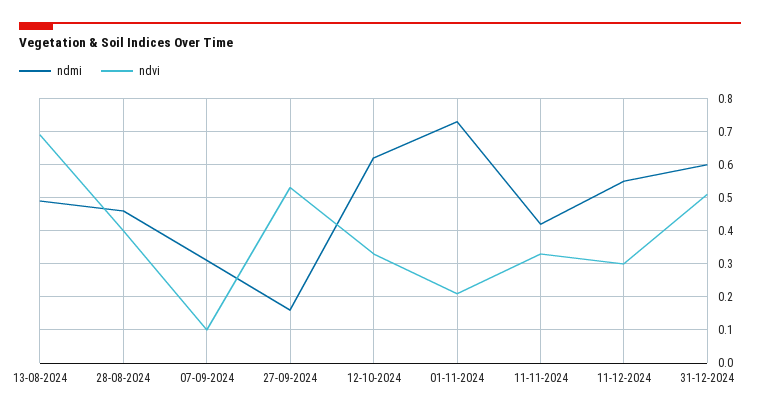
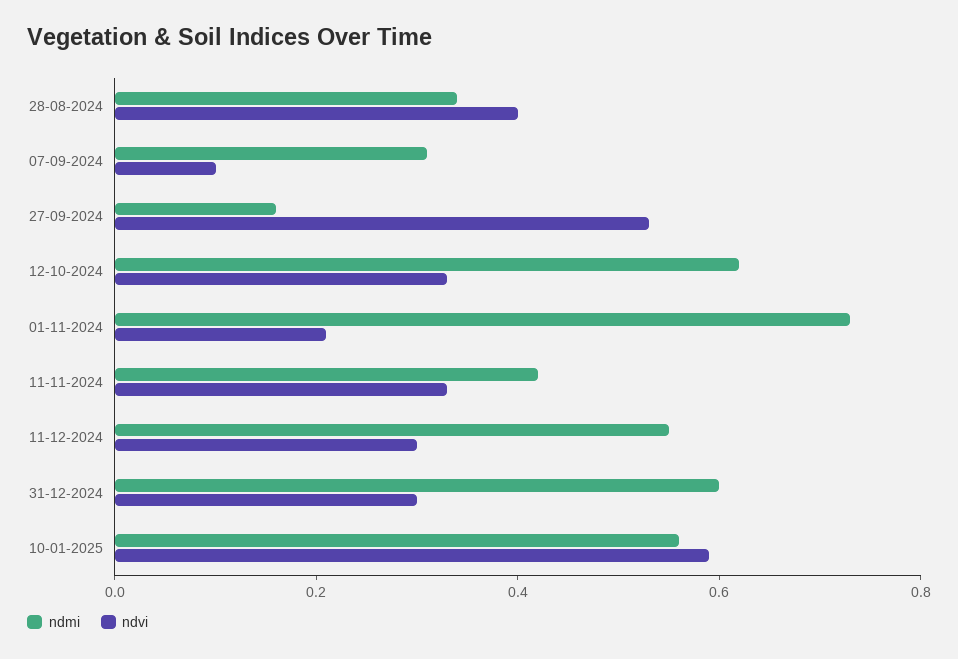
ndmi, 13-08-2024: 0.5 -> none
ndvi, 13-08-2024: 0.7 -> none
ndmi, 28-08-2024: 0.45 -> 0.35
ndvi, 31-12-2024: 0.5 -> 0.3
ndmi, 10-01-2025: none -> 0.55
ndvi, 10-01-2025: none -> 0.6

